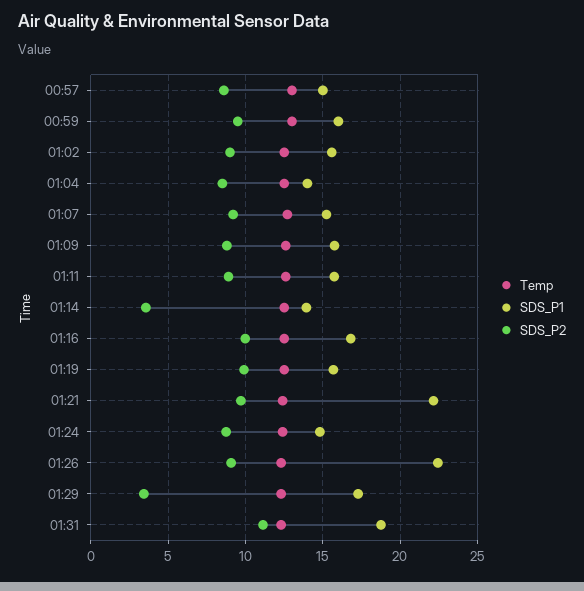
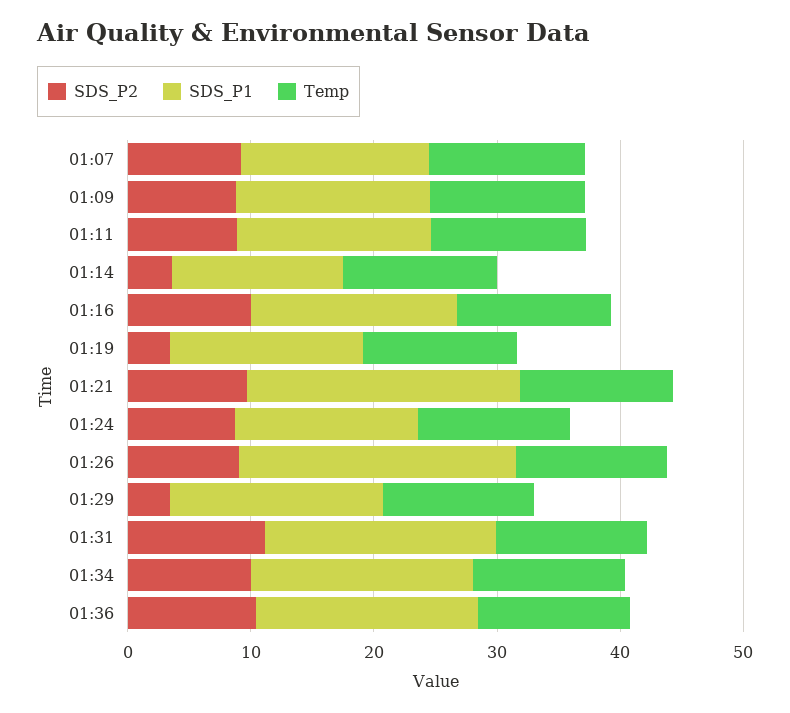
Temp, 00:57: 13 -> none
SDS_P1, 00:57: 15 -> none
SDS_P2, 00:57: 8.5 -> none
Temp, 00:59: 13 -> none
SDS_P1, 00:59: 16 -> none
SDS_P2, 00:59: 9.5 -> none
Temp, 01:02: 12.5 -> none
SDS_P1, 01:02: 15.5 -> none
SDS_P2, 01:02: 9 -> none
Temp, 01:04: 12.5 -> none
SDS_P1, 01:04: 14 -> none
SDS_P2, 01:04: 8.5 -> none
SDS_P2, 01:19: 10 -> 4
SDS_P2, 01:34: none -> 10
SDS_P1, 01:34: none -> 18
Temp, 01:34: none -> 12
SDS_P2, 01:36: none -> 10
SDS_P1, 01:36: none -> 18
Temp, 01:36: none -> 12

